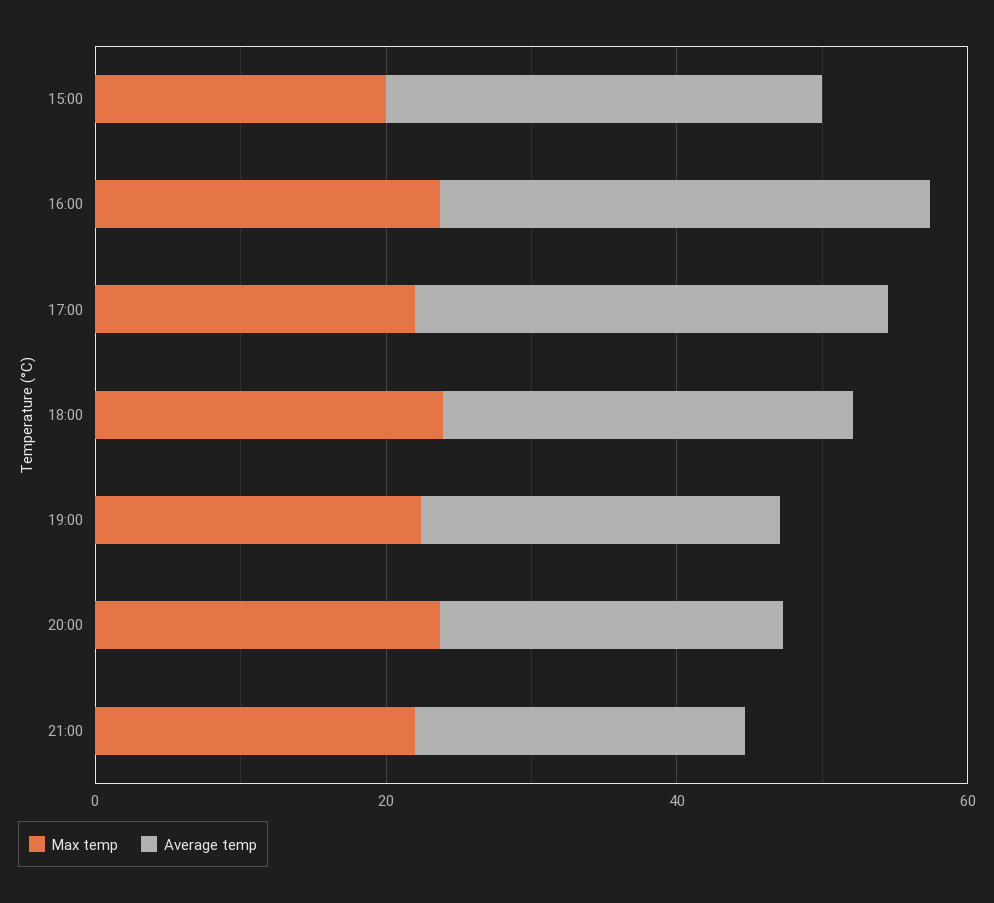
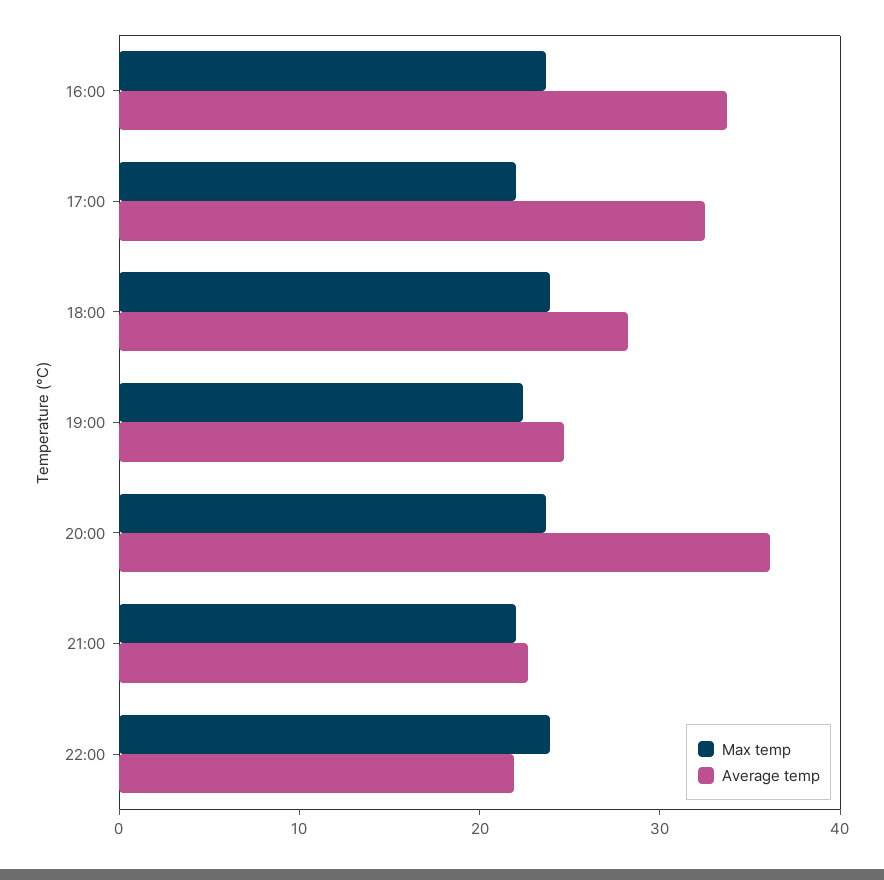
Max temp, 15:00: 20 -> none
Average temp, 15:00: 30 -> none
Average temp, 20:00: 25 -> 36
Max temp, 22:00: none -> 24
Average temp, 22:00: none -> 22

